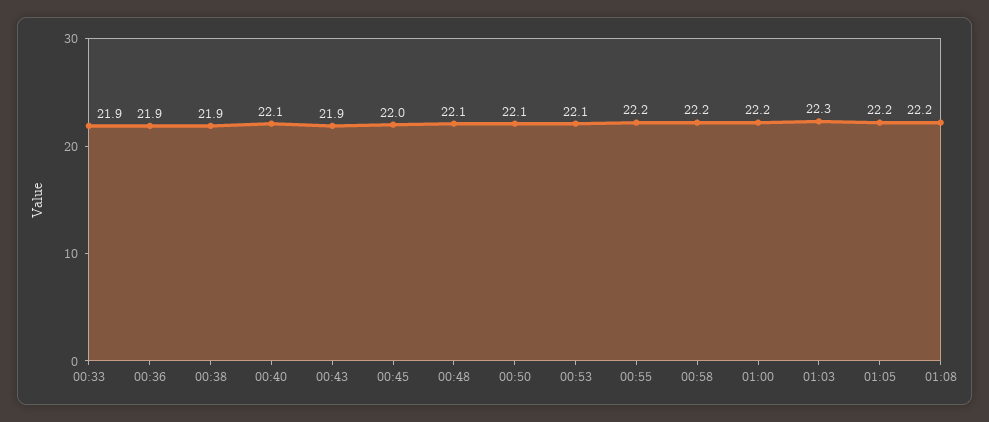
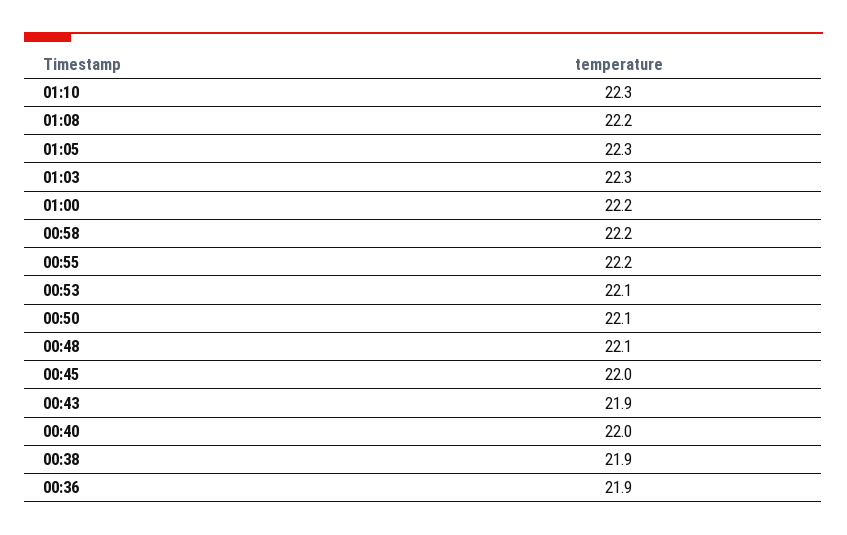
00:33: 21.9 -> none
00:40: 22.1 -> 22
01:05: 22.2 -> 22.3
01:10: none -> 22.3

